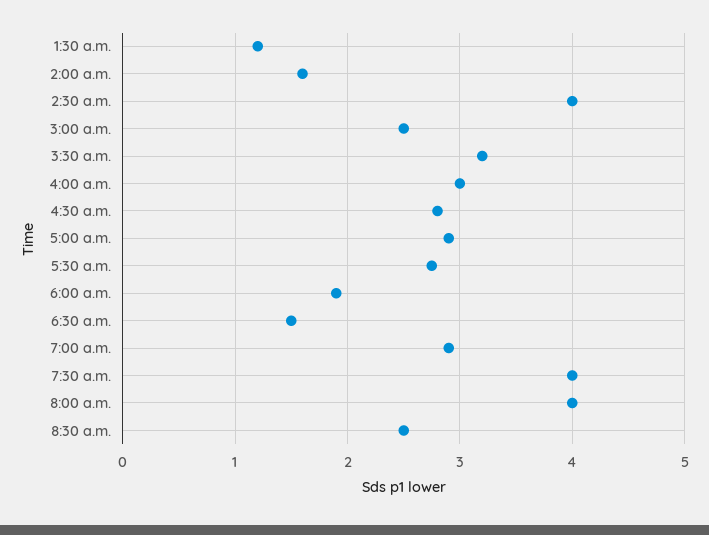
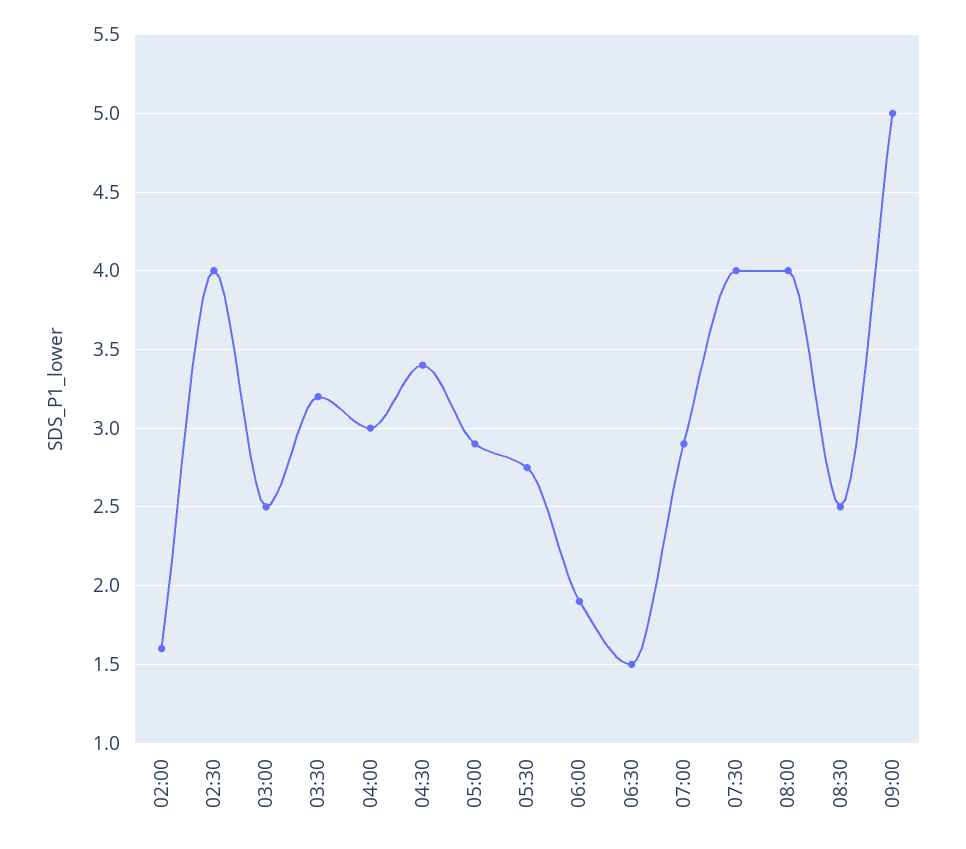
1:30 a.m.: 1.2 -> none
4:30 a.m.: 2.8 -> 3.4
09:00: none -> 5

